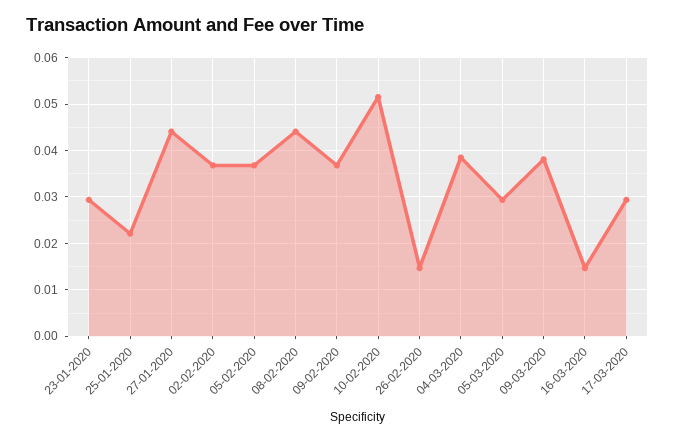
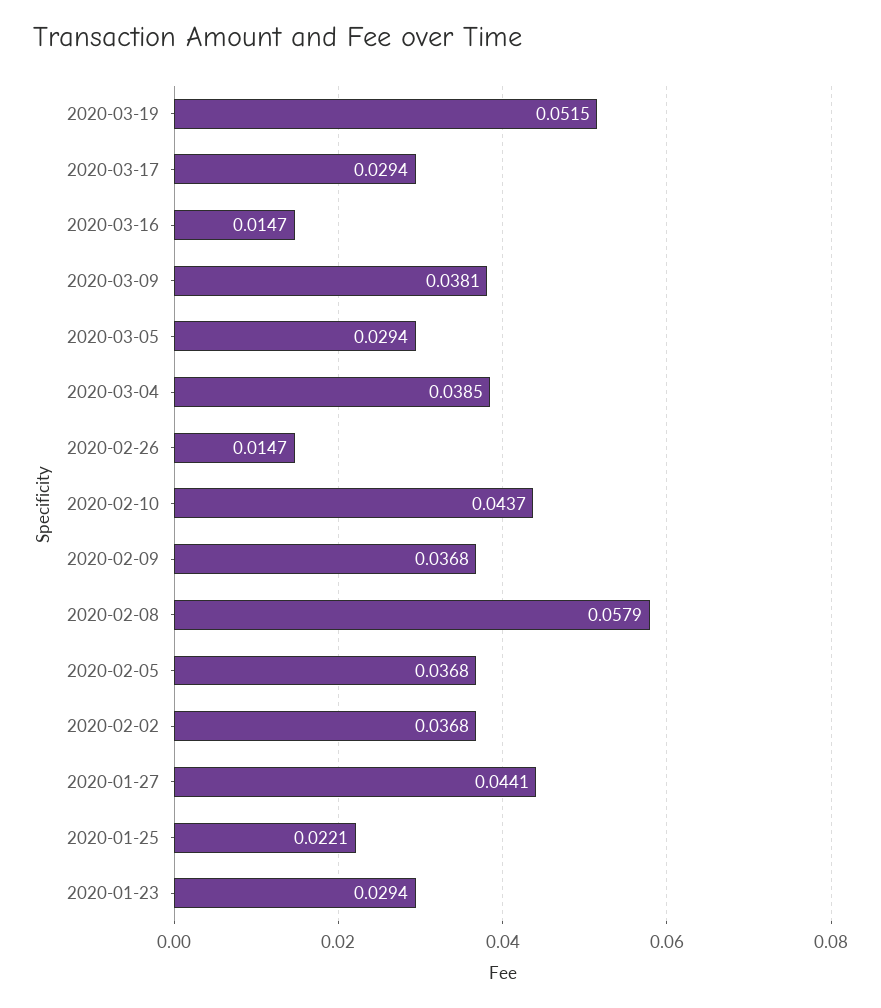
08-02-2020: 0.044 -> 0.0579
10-02-2020: 0.052 -> 0.0437
2020-03-19: none -> 0.0515

